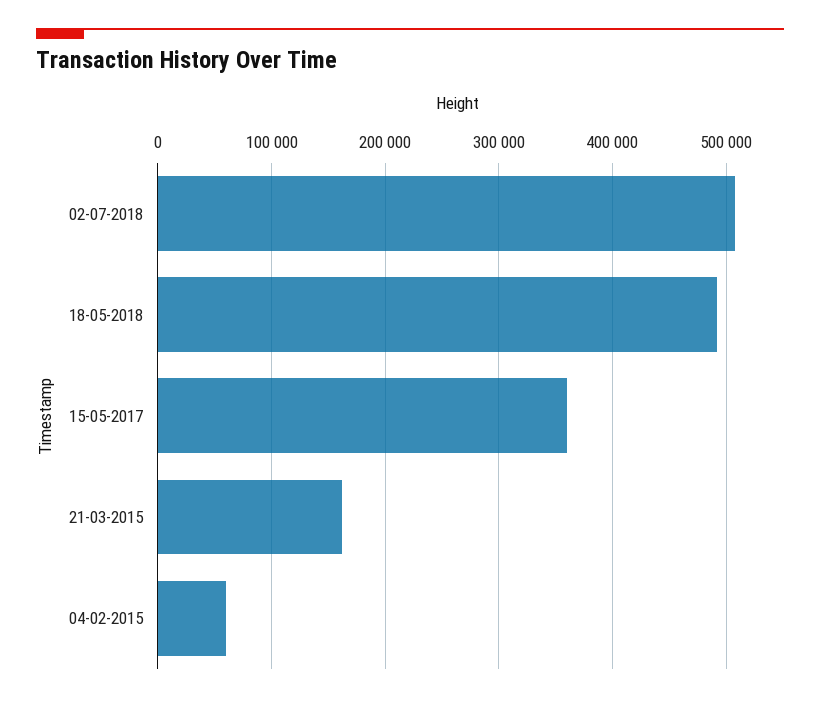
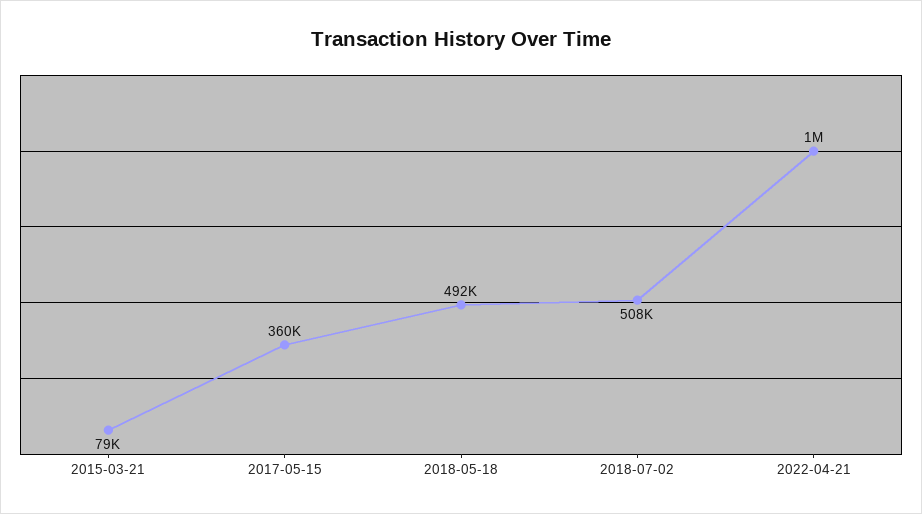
21-03-2015: 160000 -> 79000
04-02-2015: 60000 -> none
2022-04-21: none -> 1000000

